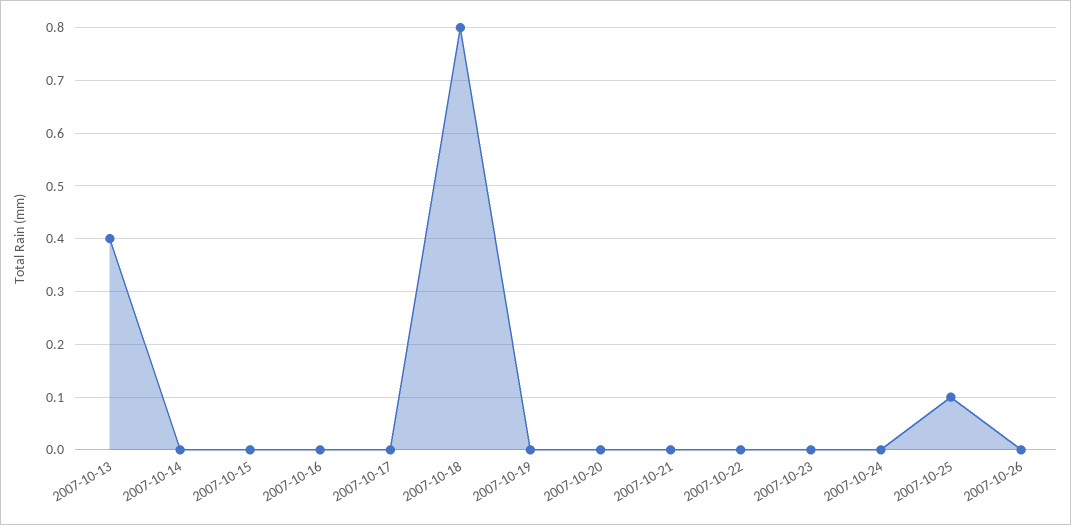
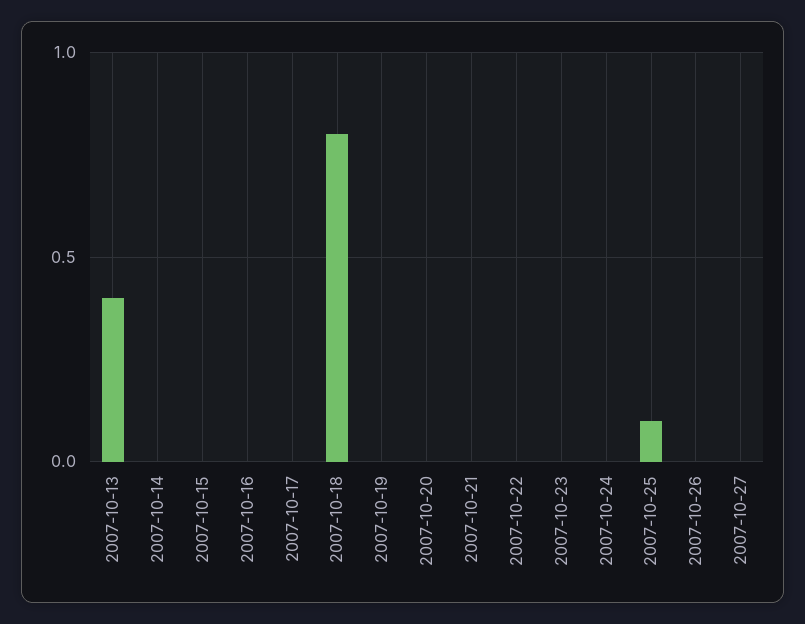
2007-10-27: none -> 0

